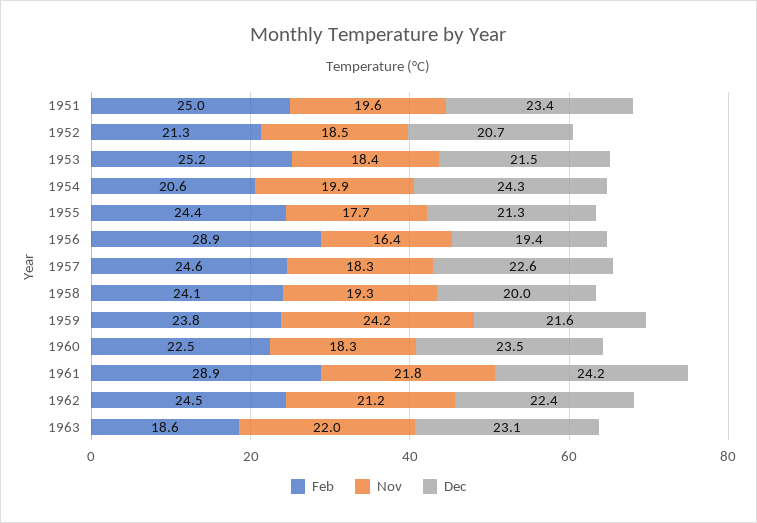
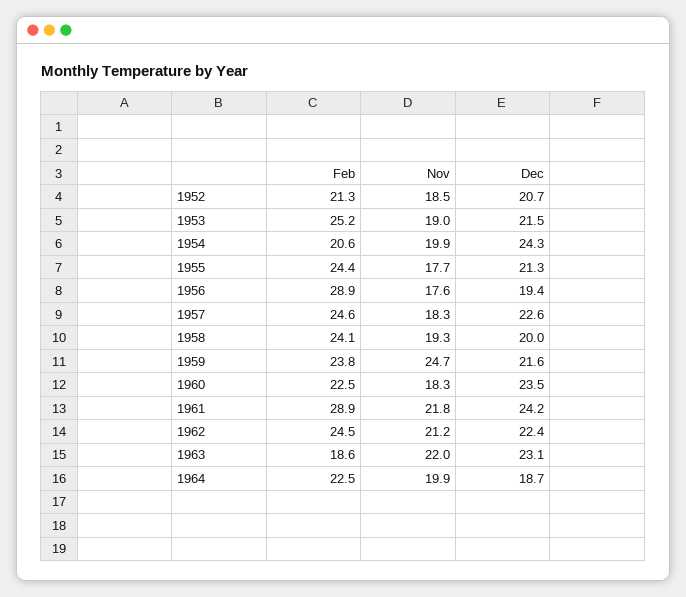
Feb, 1951: 25 -> none
Nov, 1951: 19.6 -> none
Dec, 1951: 23.4 -> none
Nov, 1953: 18.4 -> 19
Nov, 1956: 16.4 -> 17.6
Nov, 1959: 24.2 -> 24.7
Feb, 1964: none -> 22.5
Nov, 1964: none -> 19.9
Dec, 1964: none -> 18.7

